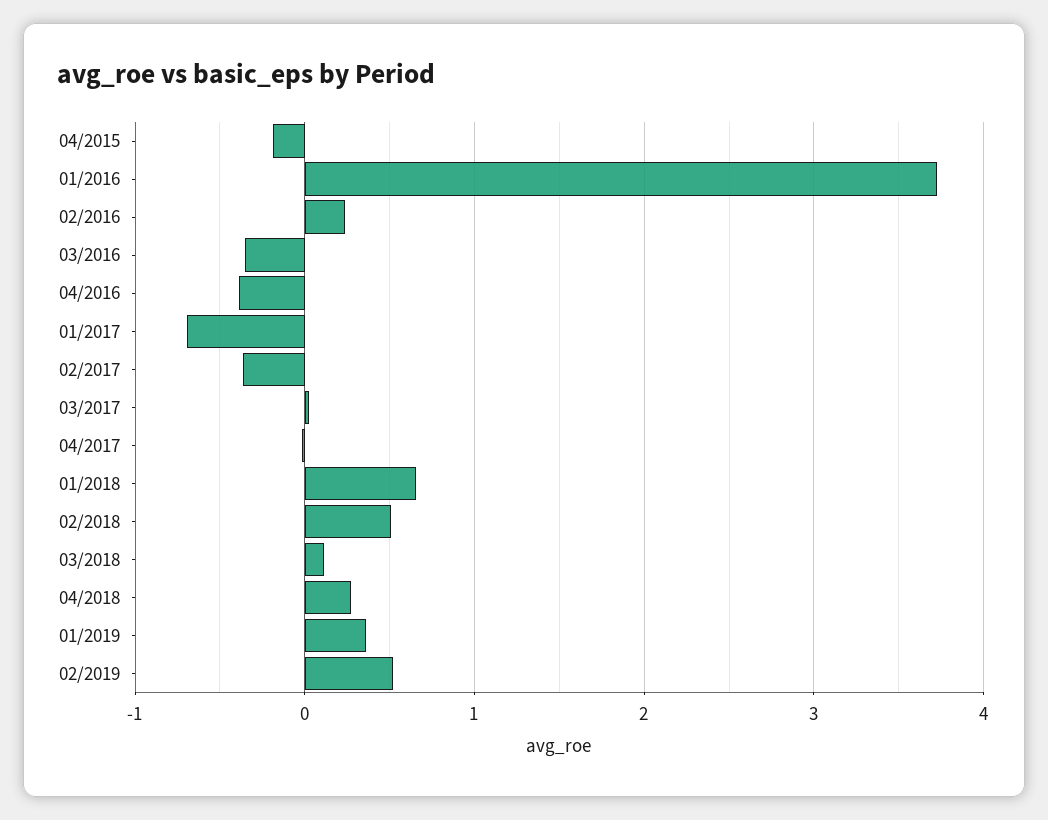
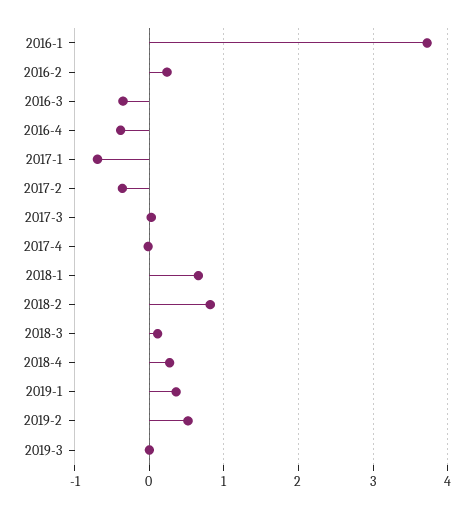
04/2015: -0.2 -> none
02/2018: 0.5 -> 0.8
2019-3: none -> 0

